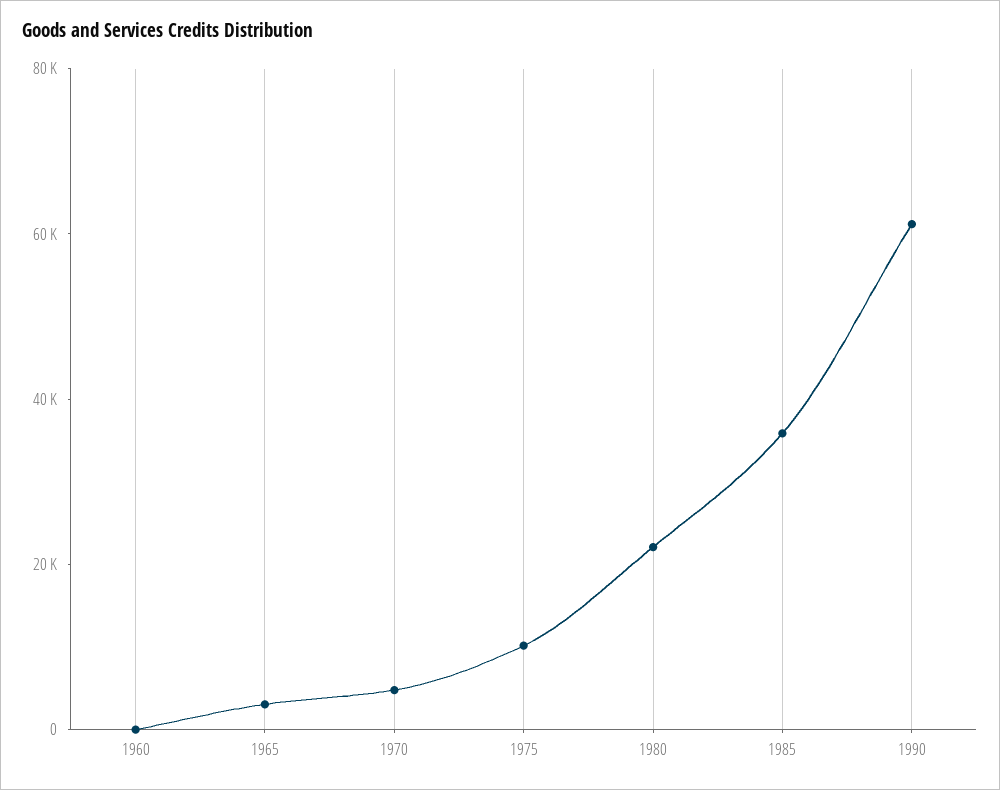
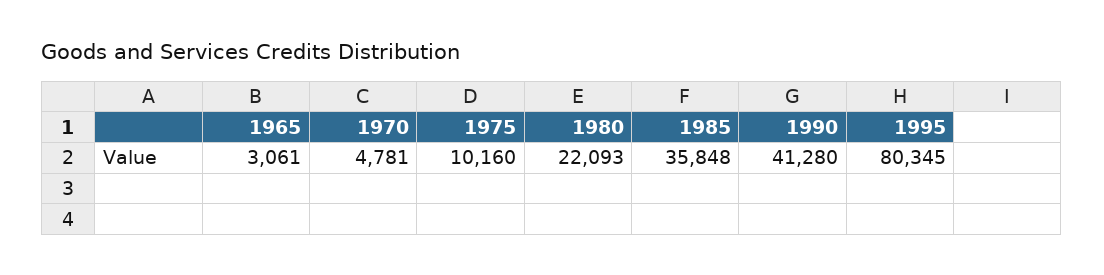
1960: 0 -> none
1990: 60000 -> 41280
1995: none -> 80345

